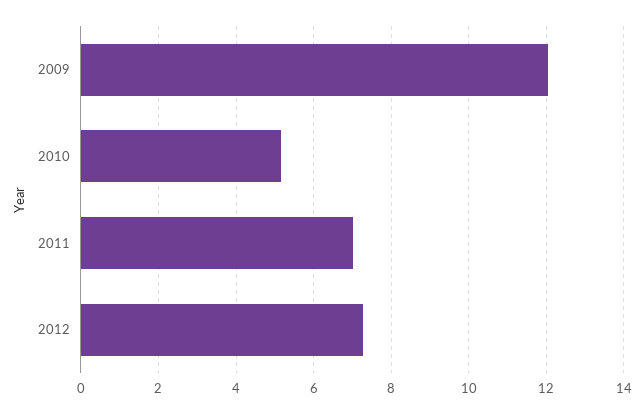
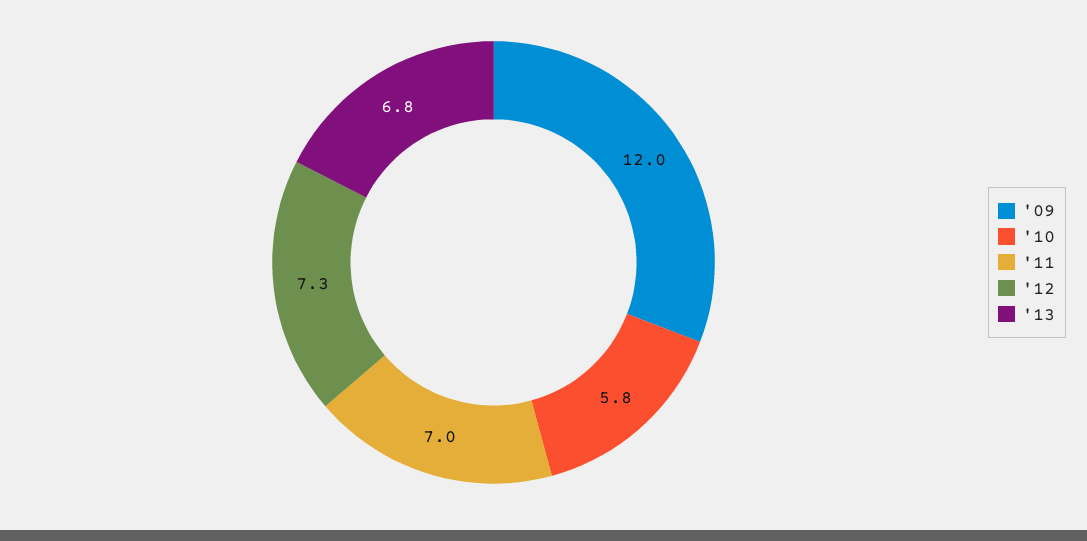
2010: 5.2 -> 5.8
'13: none -> 6.8

